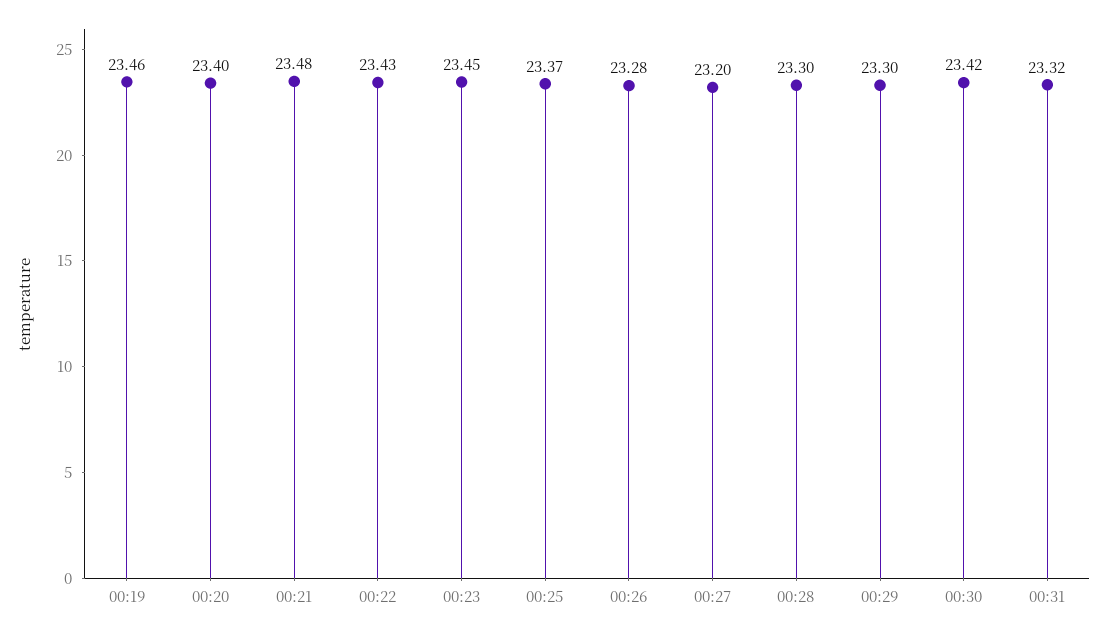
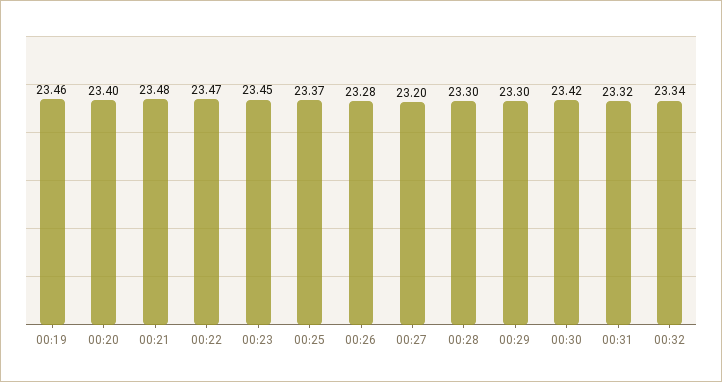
00:22: 23.43 -> 23.47
00:32: none -> 23.34

